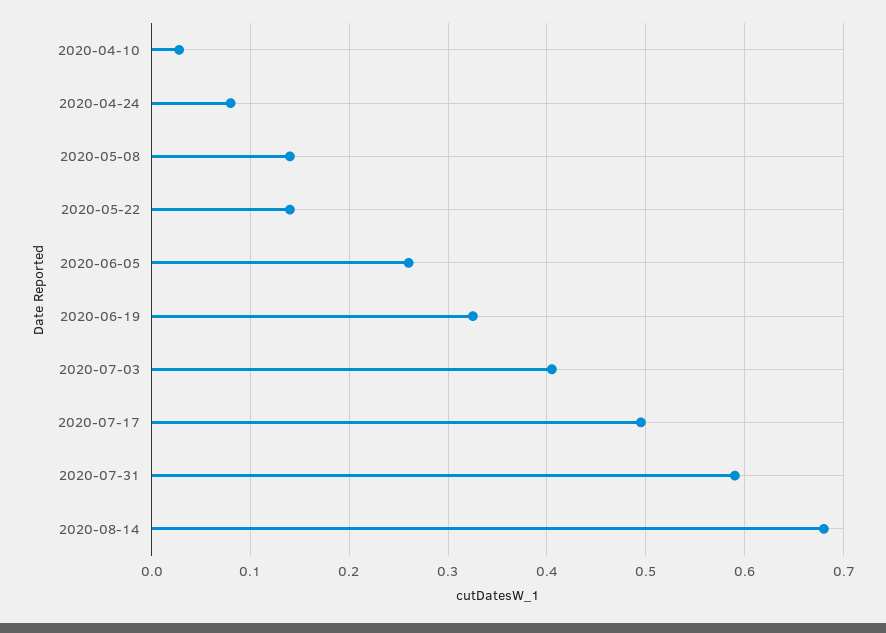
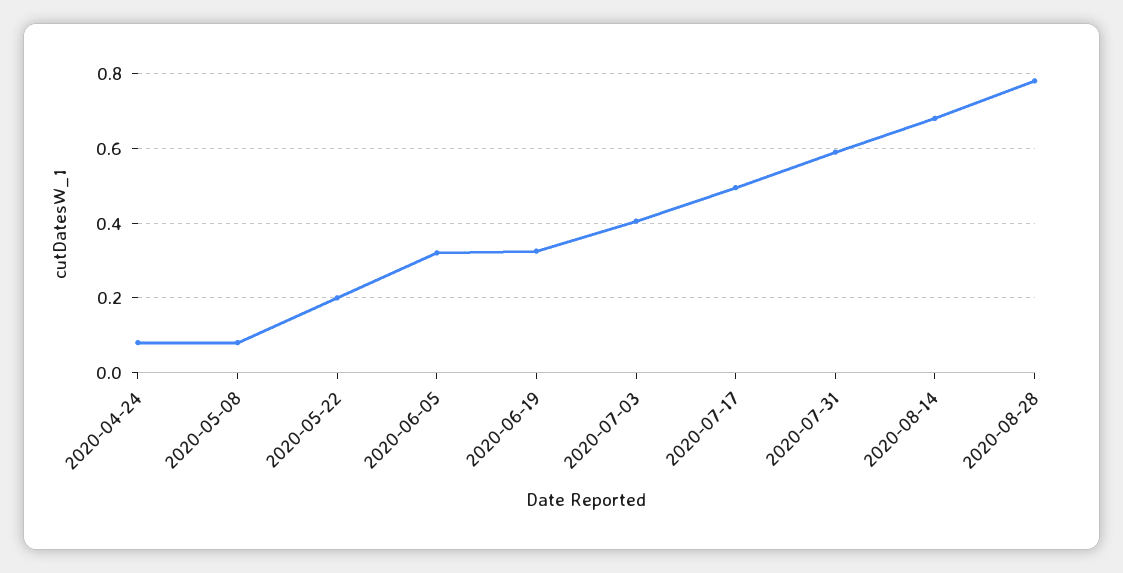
2020-04-10: 0.03 -> none
2020-05-08: 0.14 -> 0.08
2020-05-22: 0.14 -> 0.2
2020-06-05: 0.26 -> 0.32
2020-08-28: none -> 0.78

